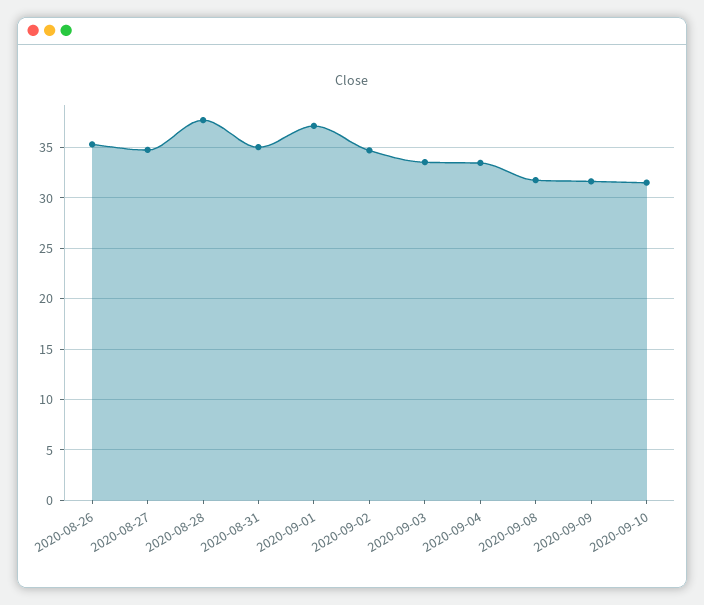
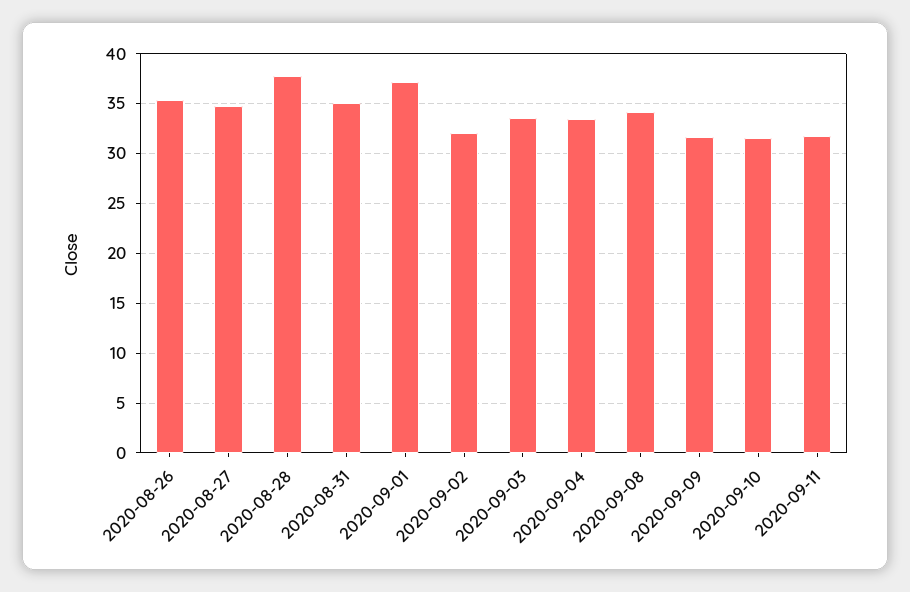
2020-09-02: 35 -> 32
2020-09-08: 32 -> 34
2020-09-11: none -> 32

